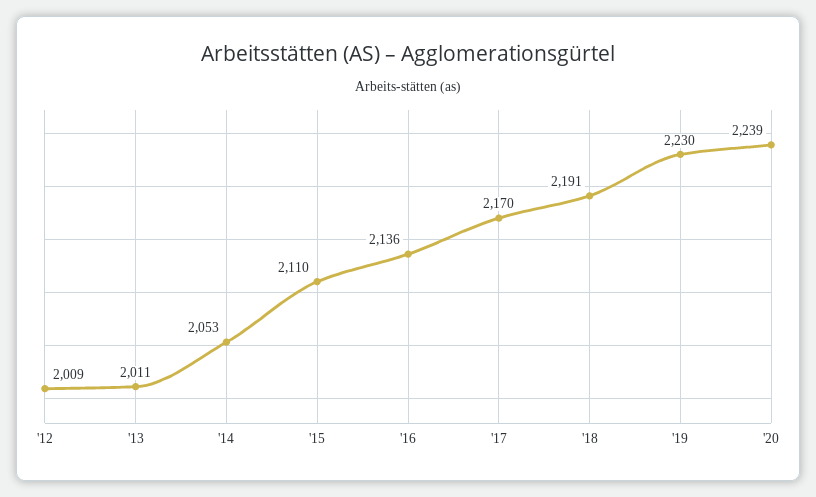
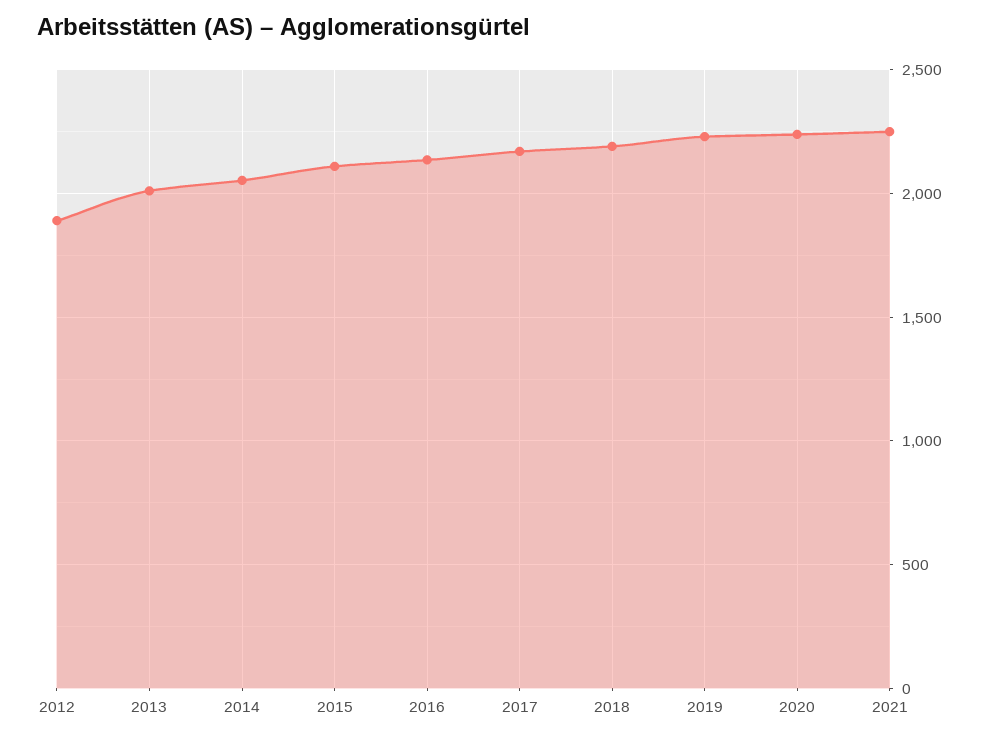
'12: 2009 -> 1900
2021: none -> 2250

